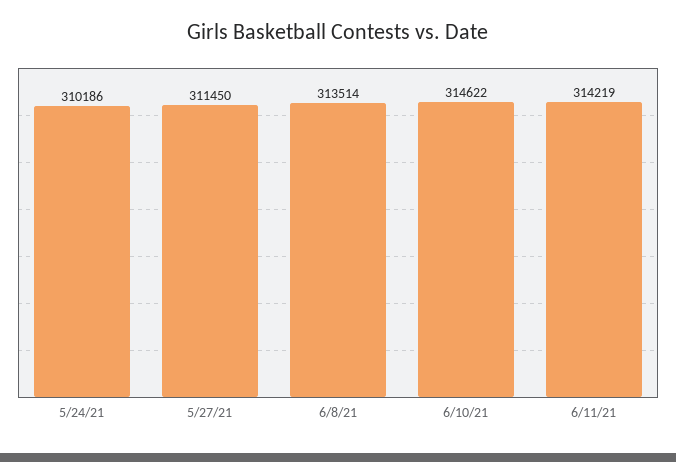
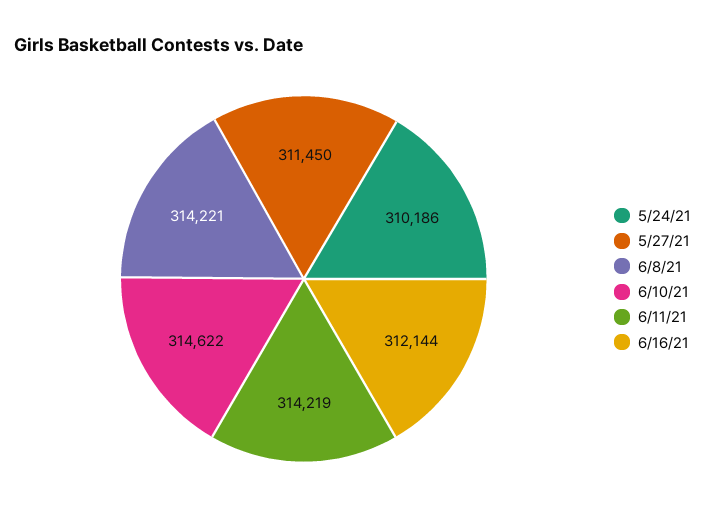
6/8/21: 313514 -> 314221
6/16/21: none -> 312144

